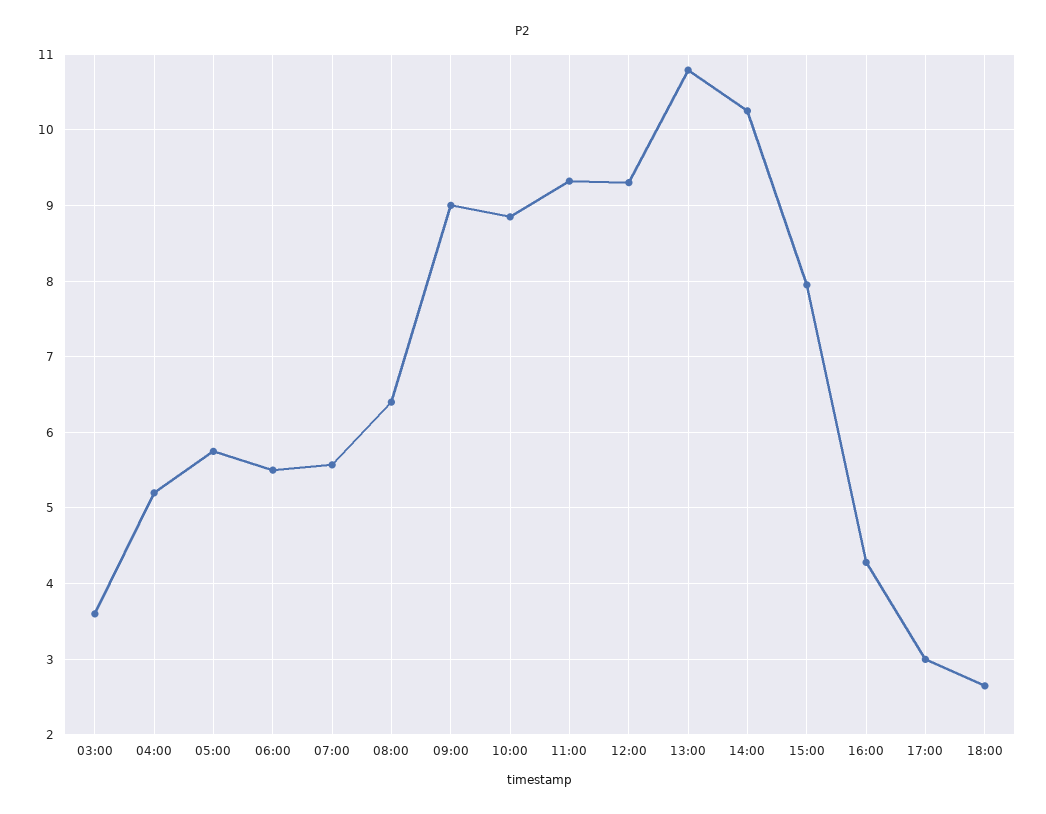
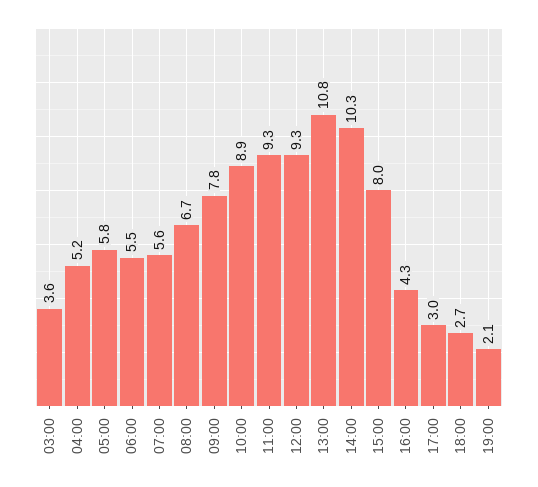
08:00: 6.4 -> 6.7
09:00: 9 -> 7.8
19:00: none -> 2.1

